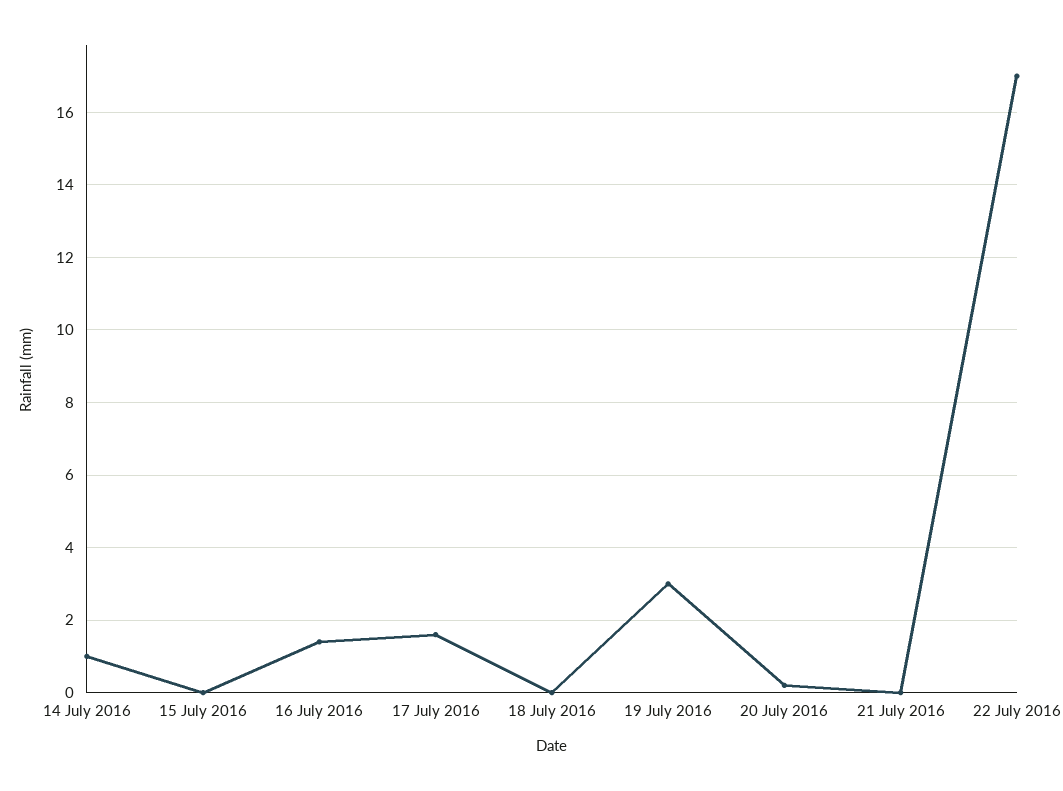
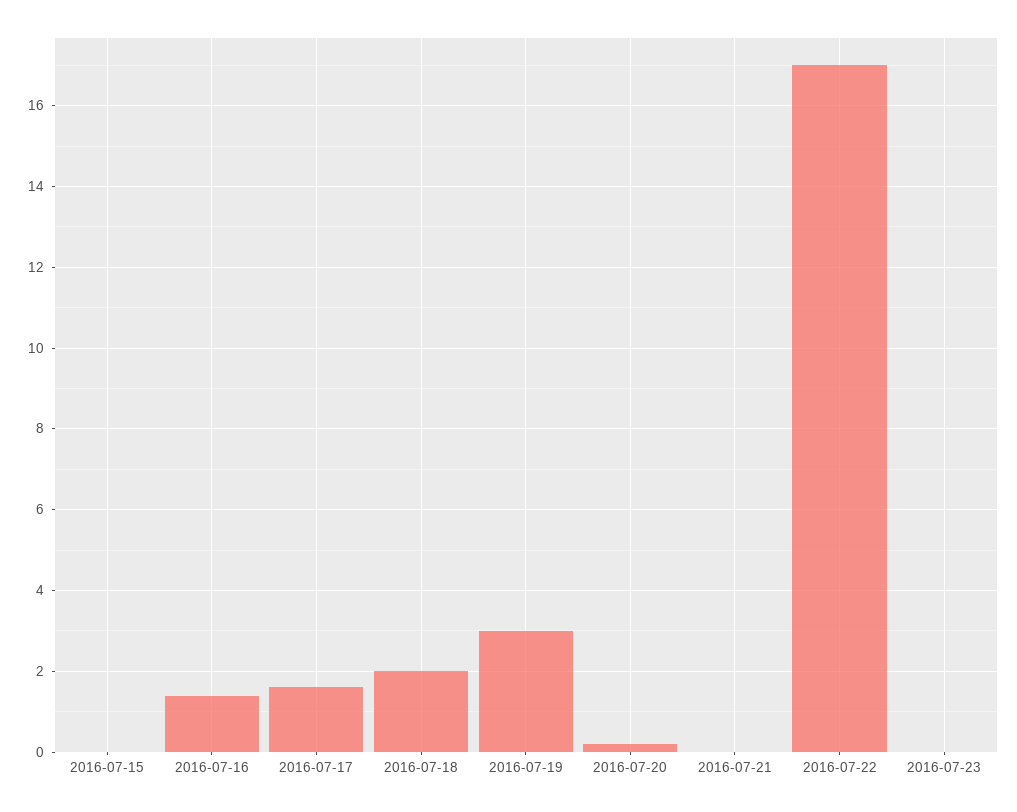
14 July 2016: 1 -> none
18 July 2016: 0 -> 2
2016-07-23: none -> 0

